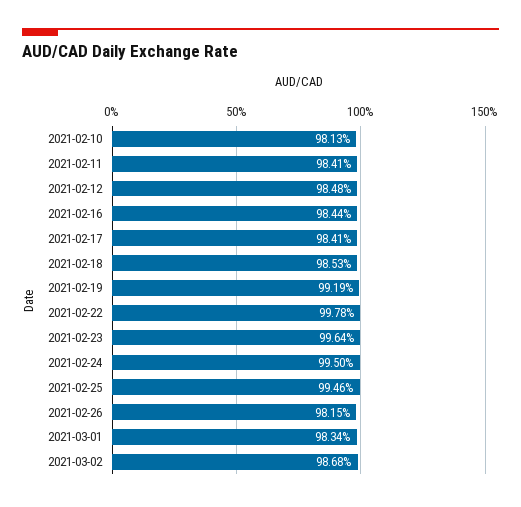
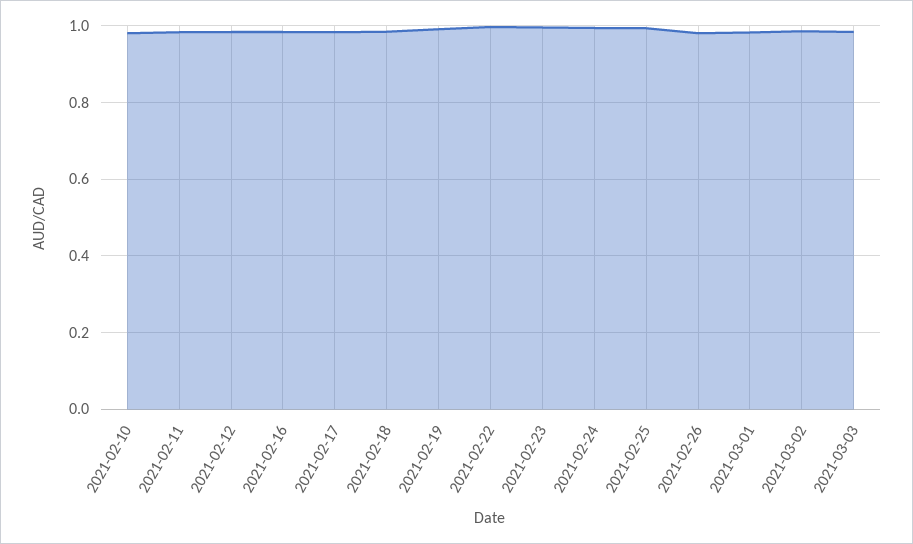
2021-03-03: none -> 0.98

